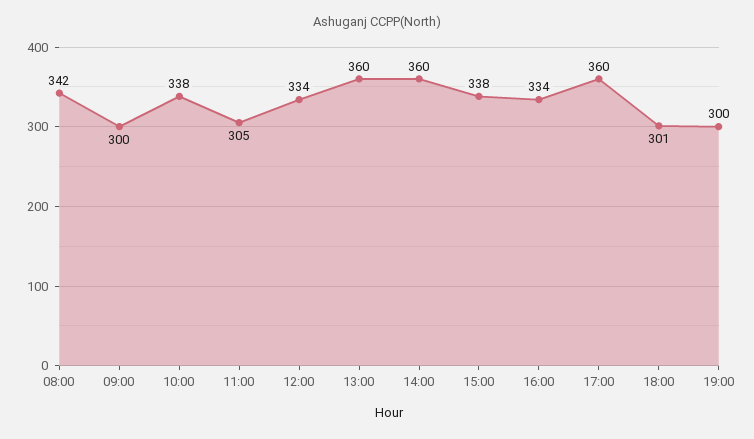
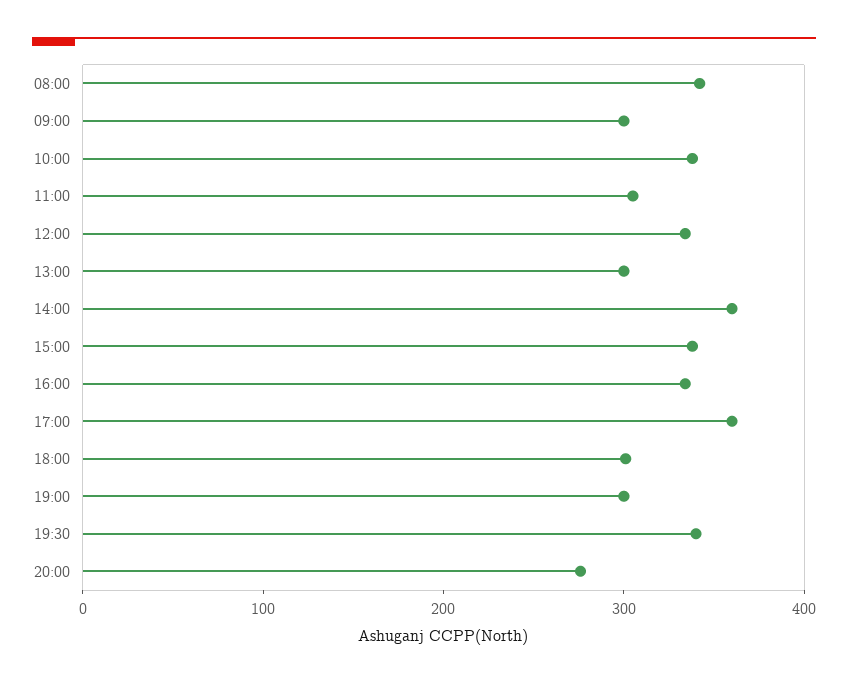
13:00: 360 -> 300
19:30: none -> 340
20:00: none -> 280

